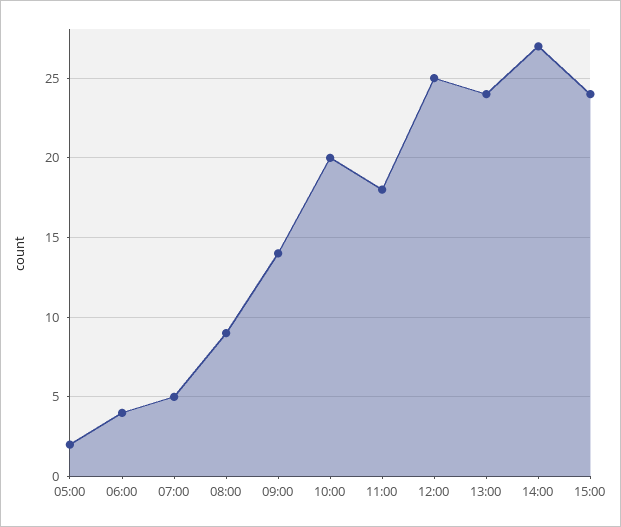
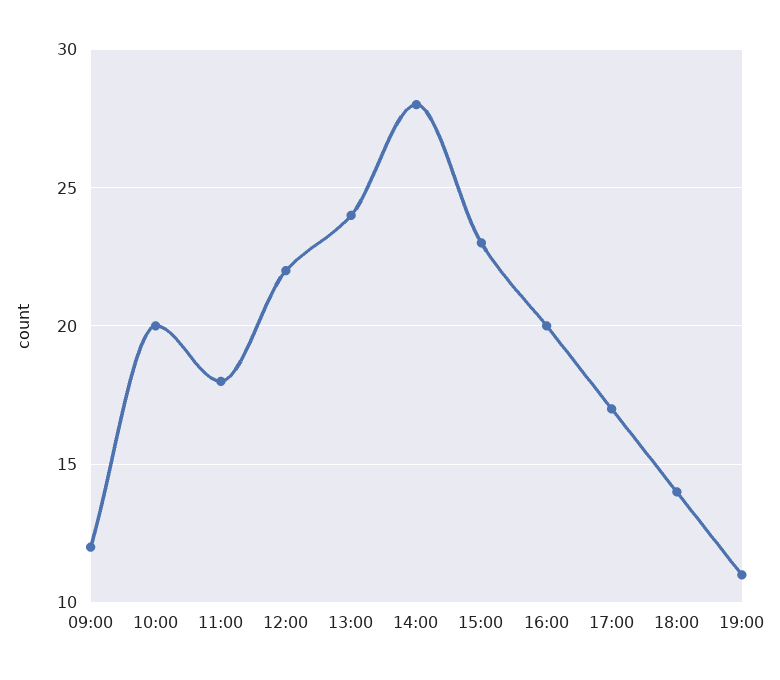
05:00: 2 -> none
06:00: 4 -> none
07:00: 5 -> none
08:00: 9 -> none
09:00: 14 -> 12
12:00: 25 -> 22
14:00: 27 -> 28
15:00: 24 -> 23
16:00: none -> 20
17:00: none -> 17
18:00: none -> 14
19:00: none -> 11

